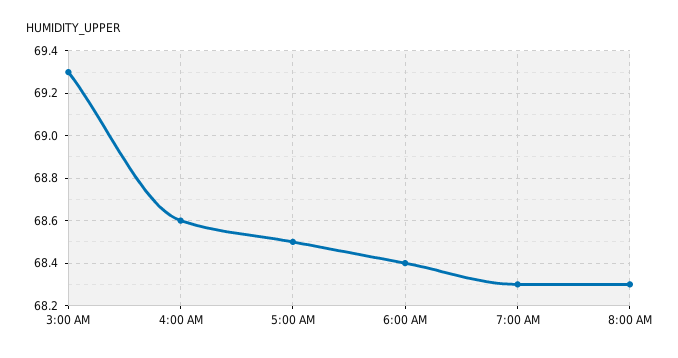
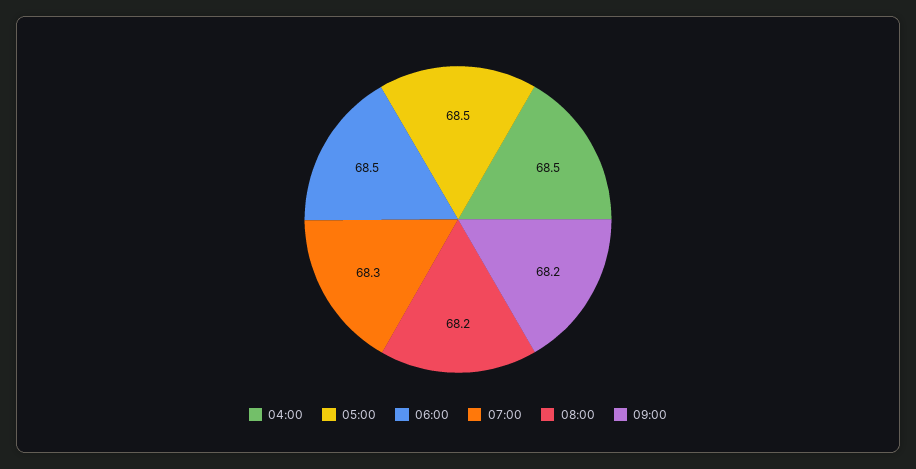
3:00 AM: 69.3 -> none
4:00 AM: 68.6 -> 68.5
6:00 AM: 68.4 -> 68.5
8:00 AM: 68.3 -> 68.2
09:00: none -> 68.2

